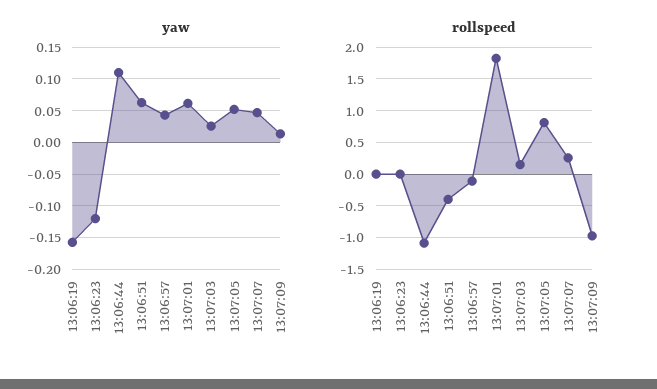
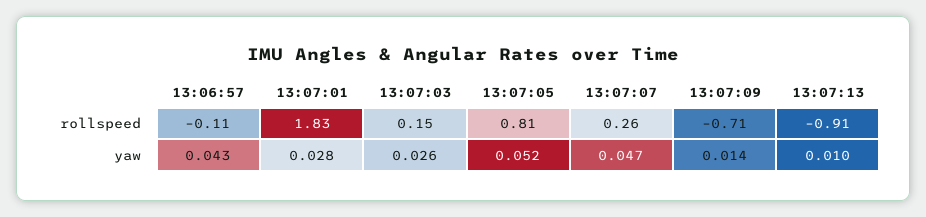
yaw, 13:06:19: -0.16 -> none
yaw, 13:06:23: -0.12 -> none
yaw, 13:06:44: 0.11 -> none
yaw, 13:06:51: 0.06 -> none
yaw, 13:07:01: 0.06 -> 0.028
rollspeed, 13:06:19: 0 -> none
rollspeed, 13:06:23: 0 -> none
rollspeed, 13:06:44: -1.1 -> none
rollspeed, 13:06:51: -0.4 -> none
rollspeed, 13:07:09: -1 -> -0.71
rollspeed, 13:07:13: none -> -0.91
yaw, 13:07:13: none -> 0.01

